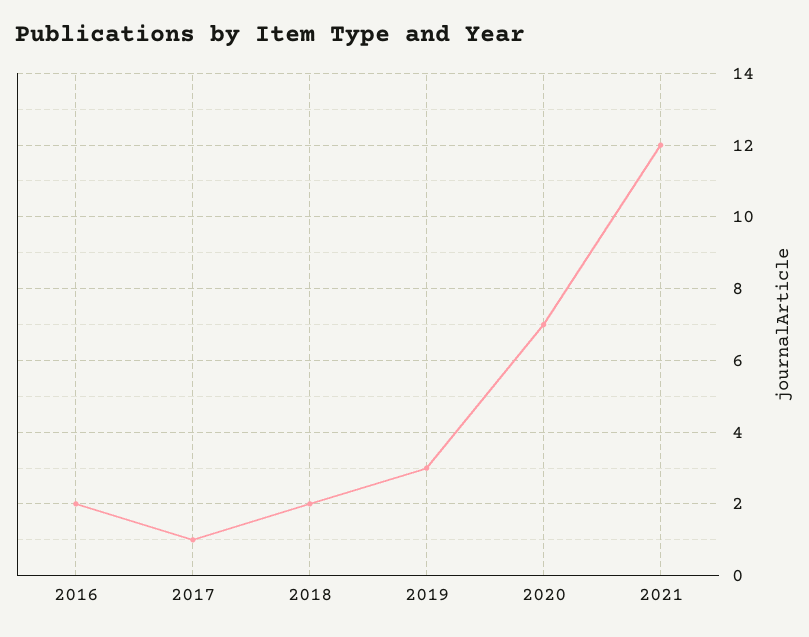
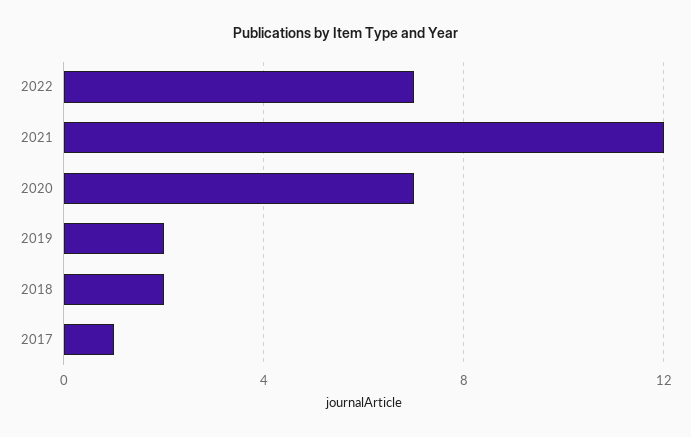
2016: 2 -> none
2019: 3 -> 2
2022: none -> 7

